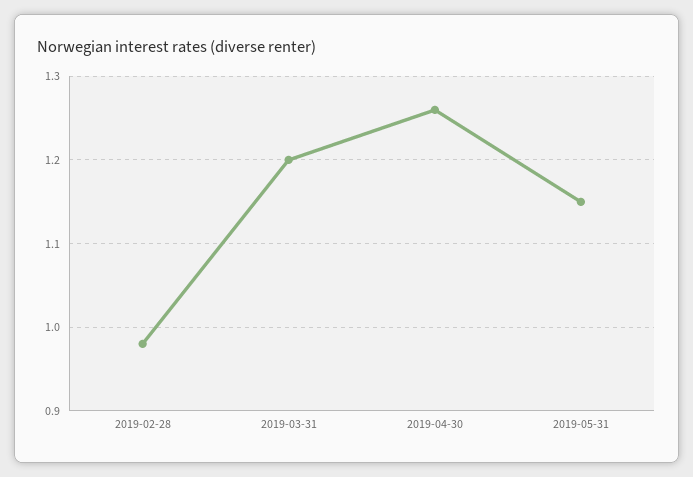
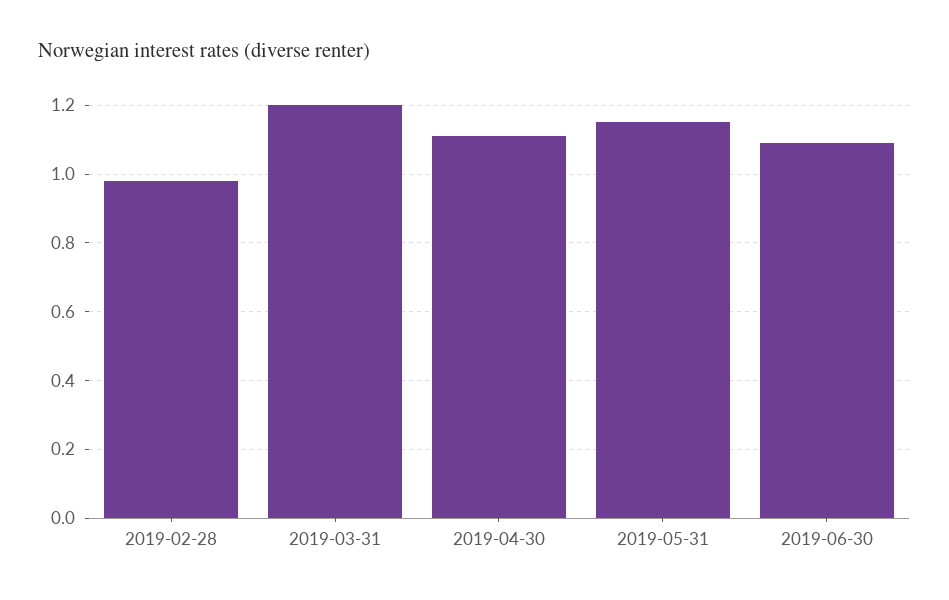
2019-04-30: 1.26 -> 1.1
2019-06-30: none -> 1.1

